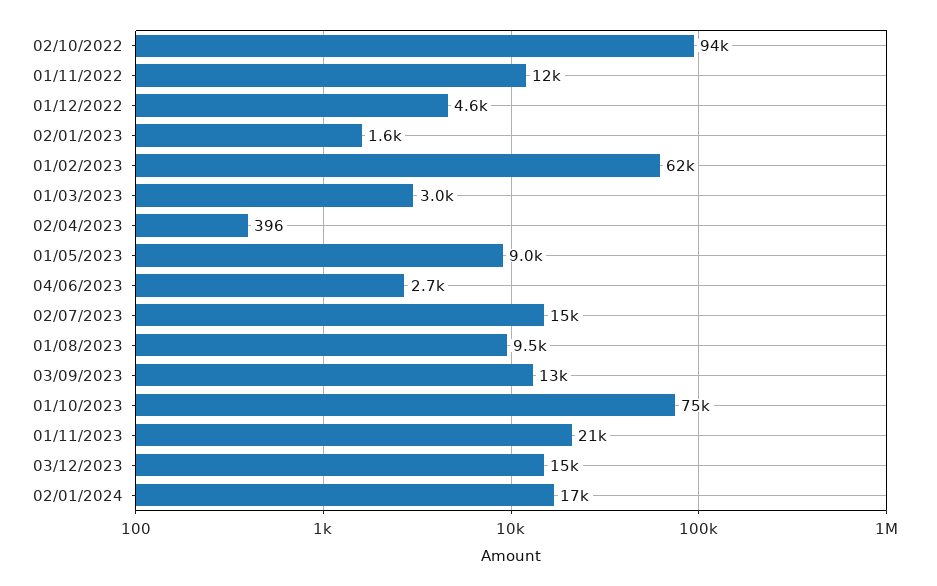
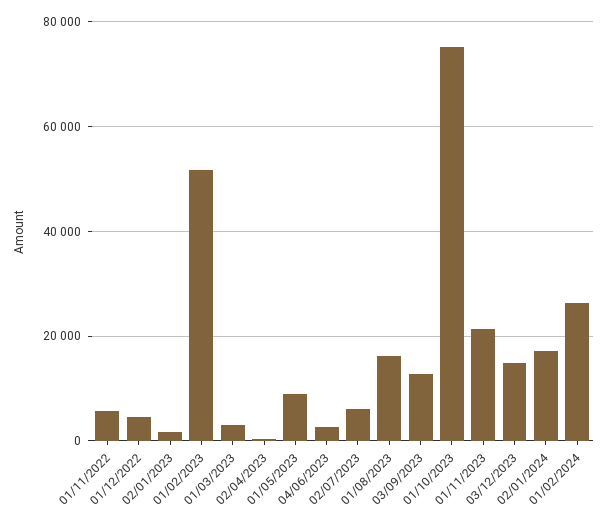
02/10/2022: 94000 -> none
01/11/2022: 12000 -> 6000
01/02/2023: 62000 -> 52000
02/07/2023: 15000 -> 6000
01/08/2023: 9500 -> 16000
01/02/2024: none -> 26000

